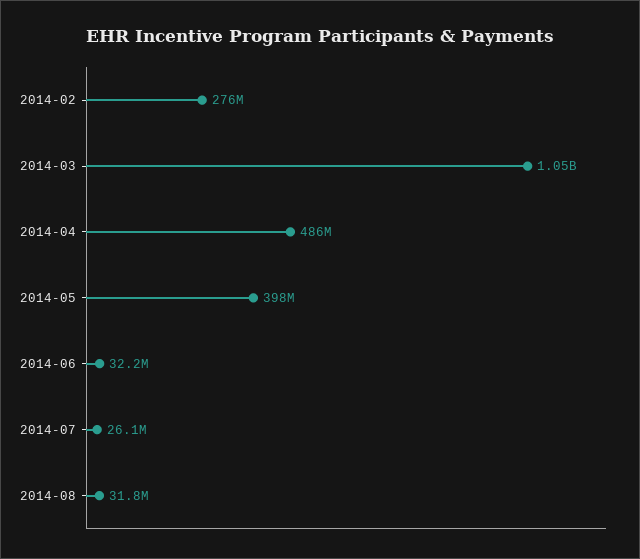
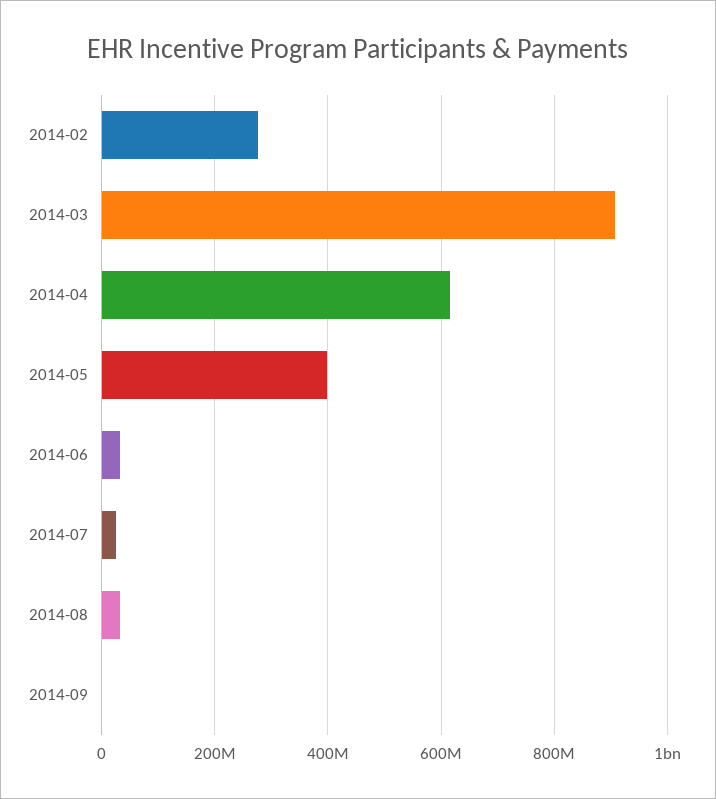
2014-03: 1050000000 -> 900000000
2014-04: 486000000 -> 620000000
2014-09: none -> 0

